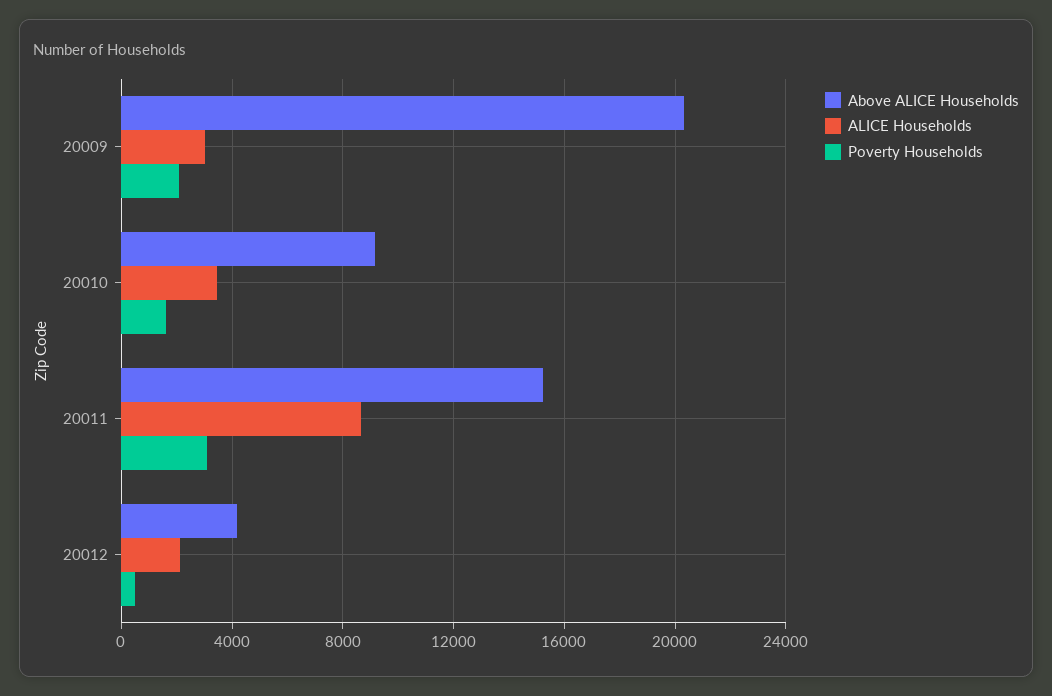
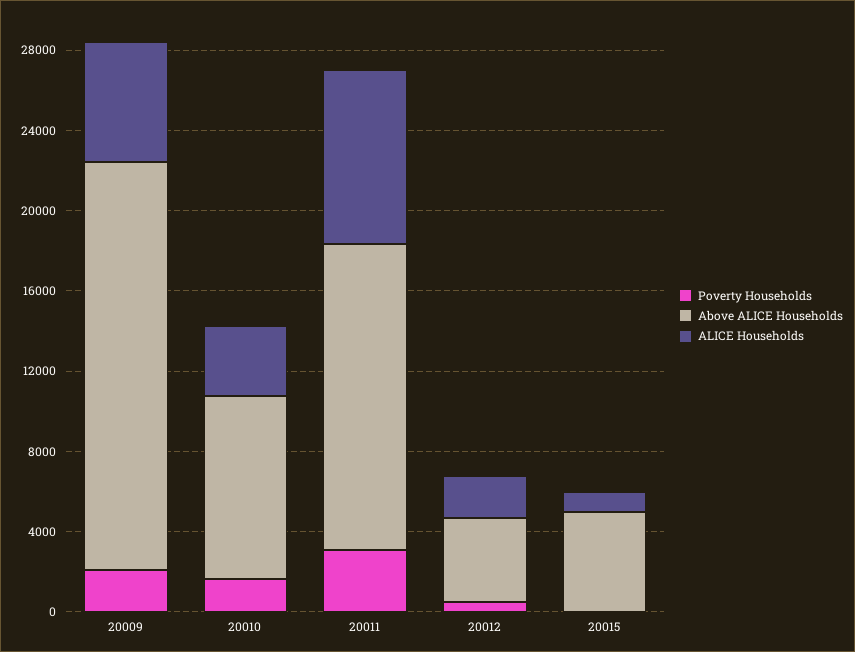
ALICE Households, 20009: 3000 -> 6000
Poverty Households, 20015: none -> 0
Above ALICE Households, 20015: none -> 5000
ALICE Households, 20015: none -> 1000

